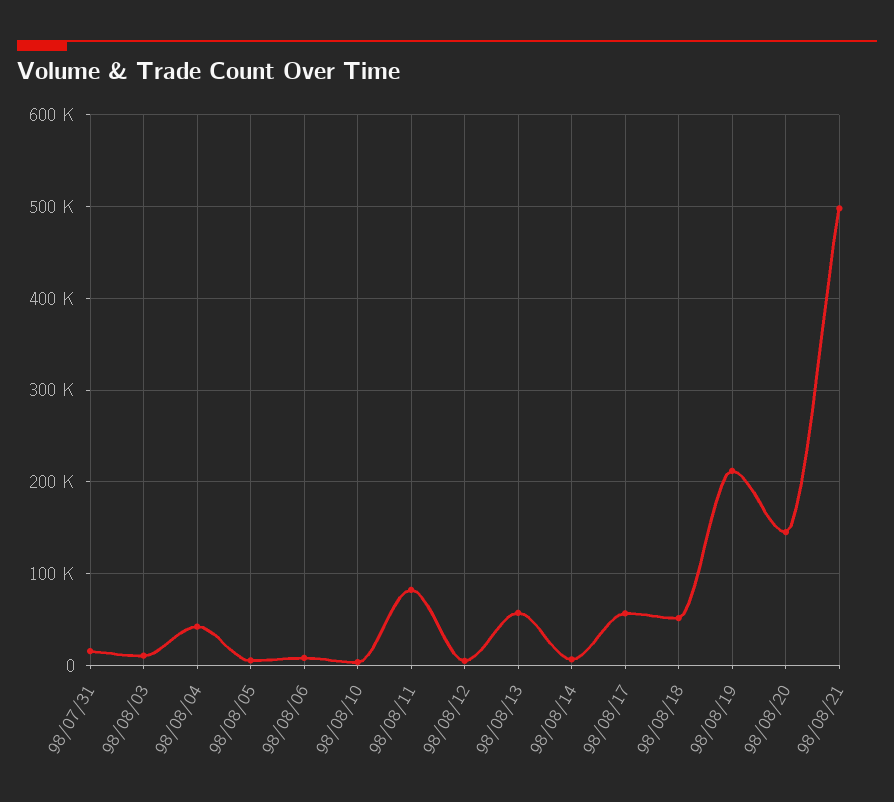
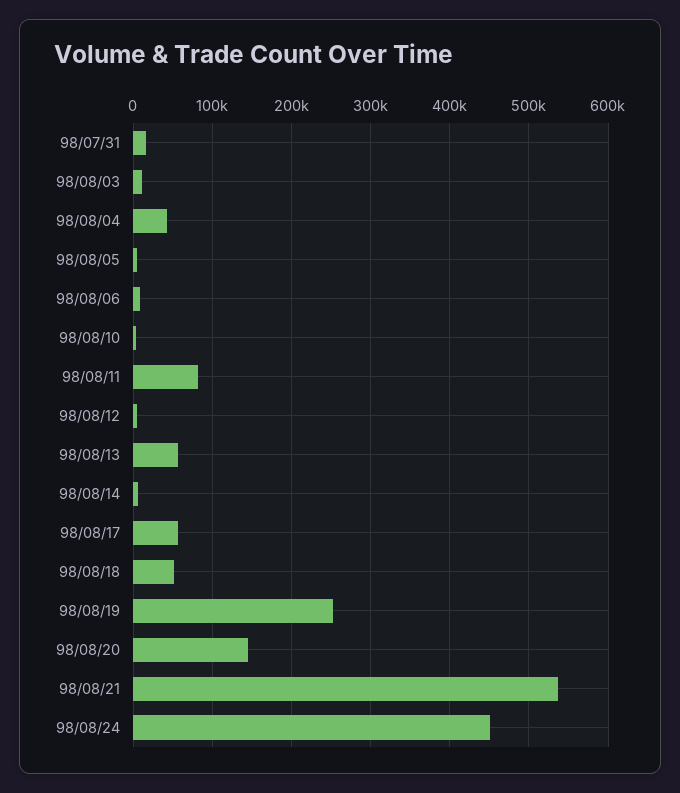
98/08/19: 210000 -> 250000
98/08/21: 500000 -> 540000
98/08/24: none -> 450000

